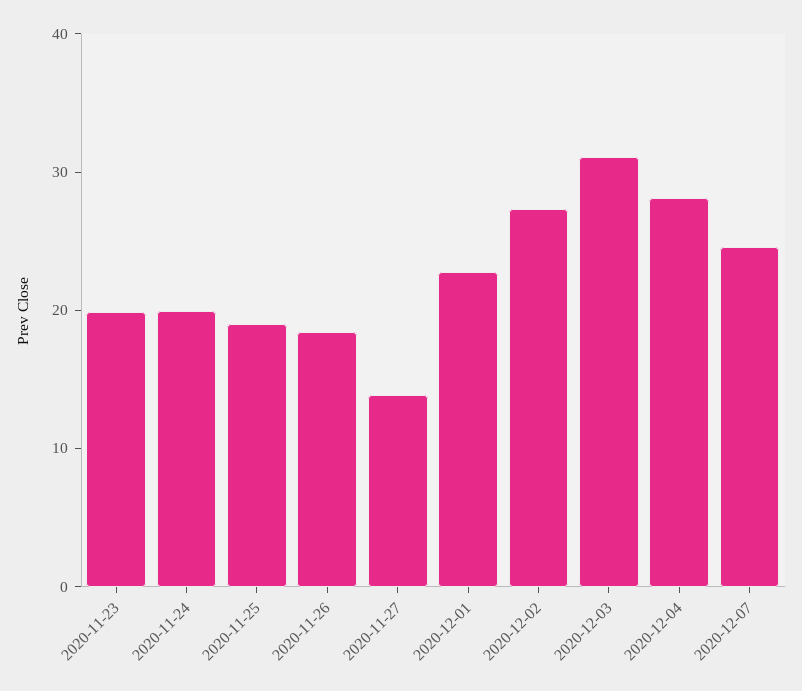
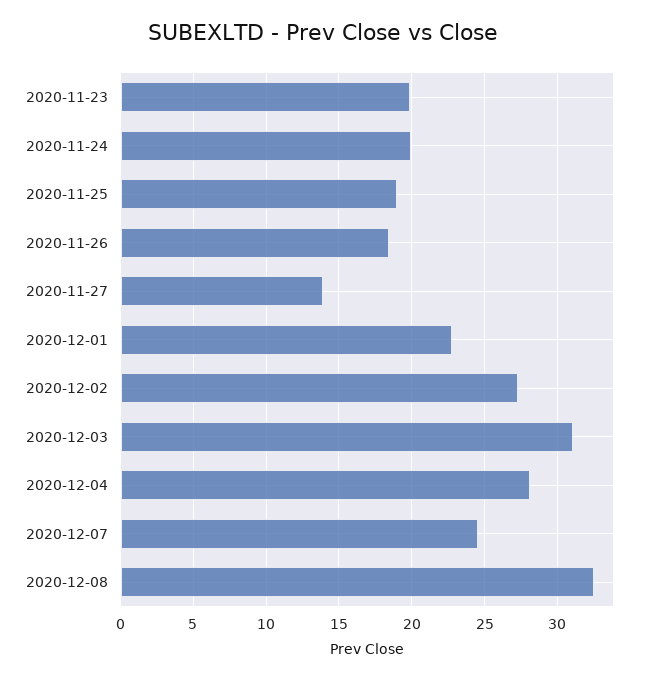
2020-12-08: none -> 32.5

